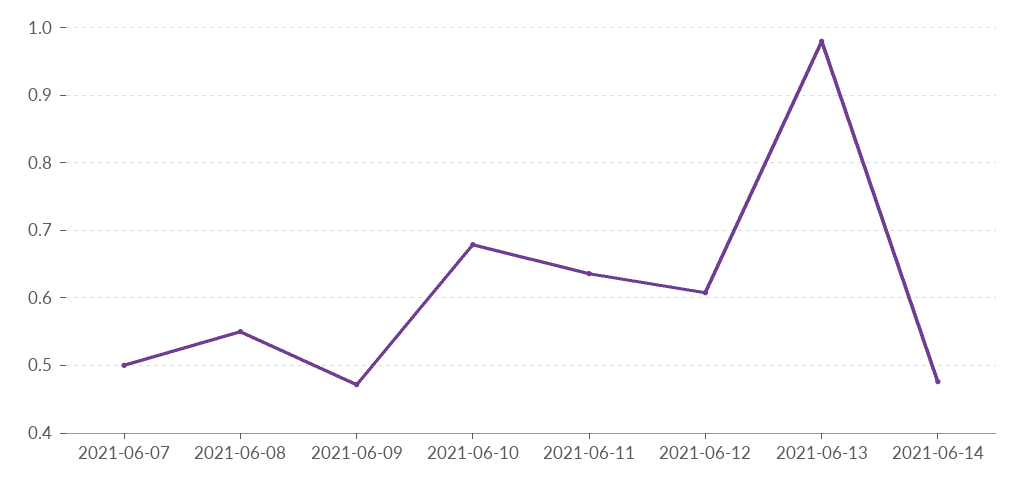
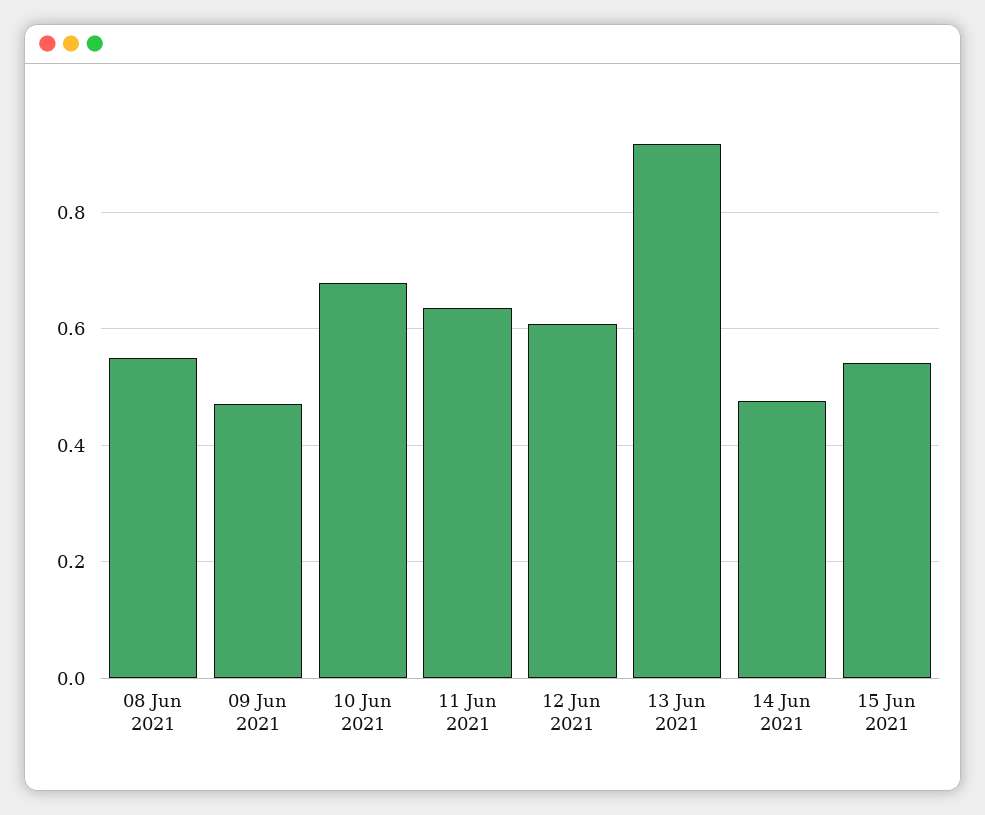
2021-06-07: 0.5 -> none
2021-06-13: 0.98 -> 0.92
15 Jun 2021: none -> 0.54

